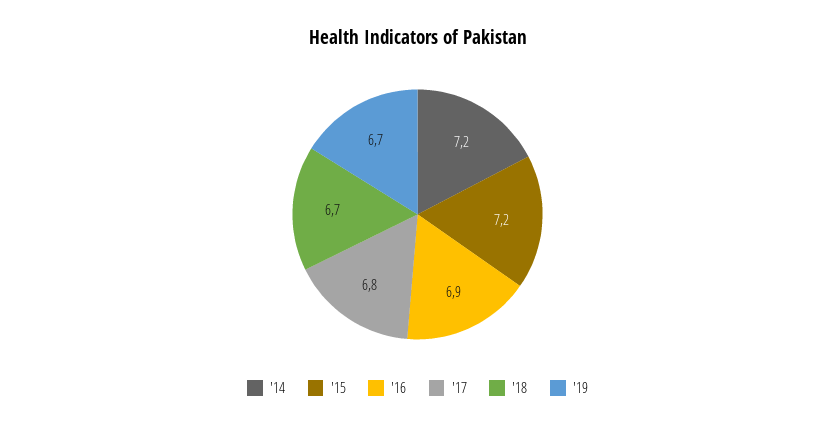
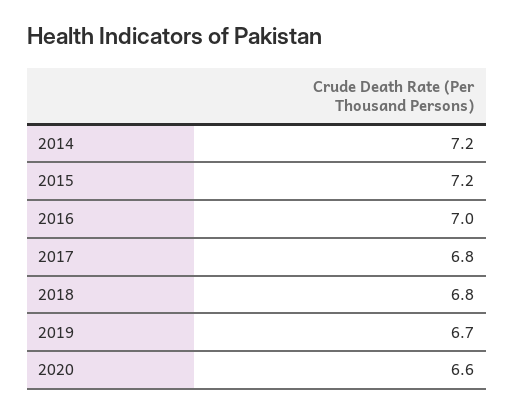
'16: 6.9 -> 7
'18: 6.7 -> 6.8
2020: none -> 6.6

